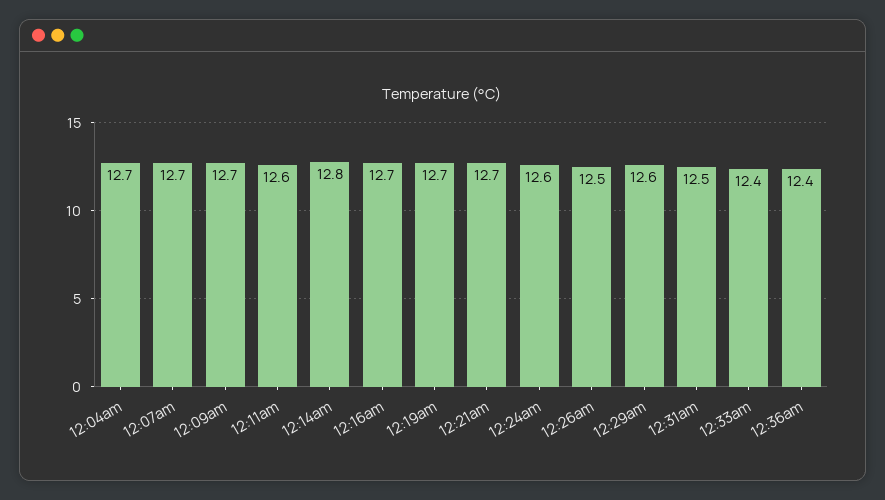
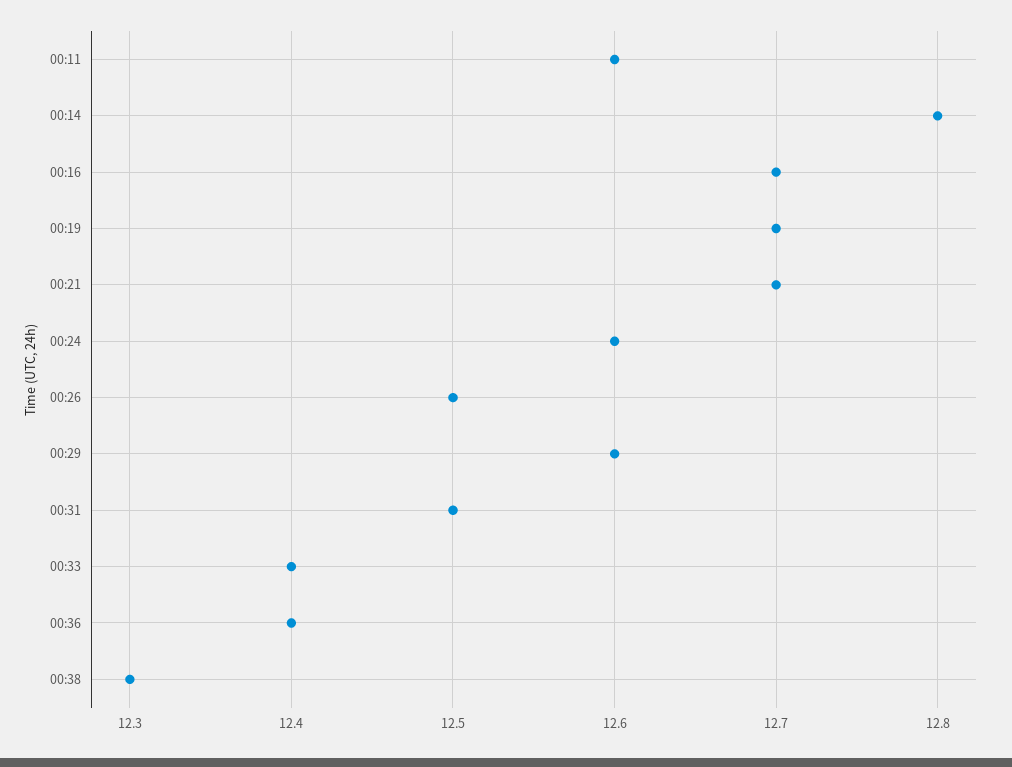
12:04am: 12.7 -> none
12:07am: 12.7 -> none
12:09am: 12.7 -> none
00:38: none -> 12.3

